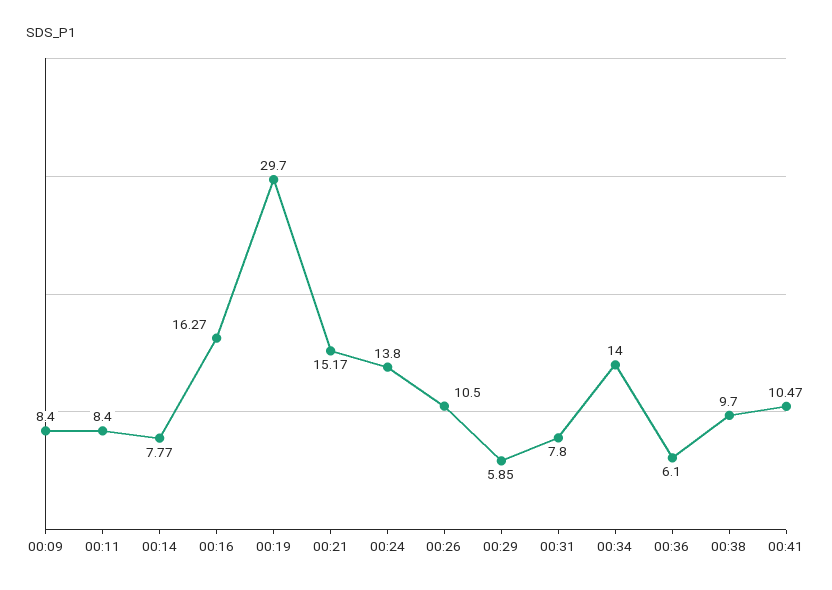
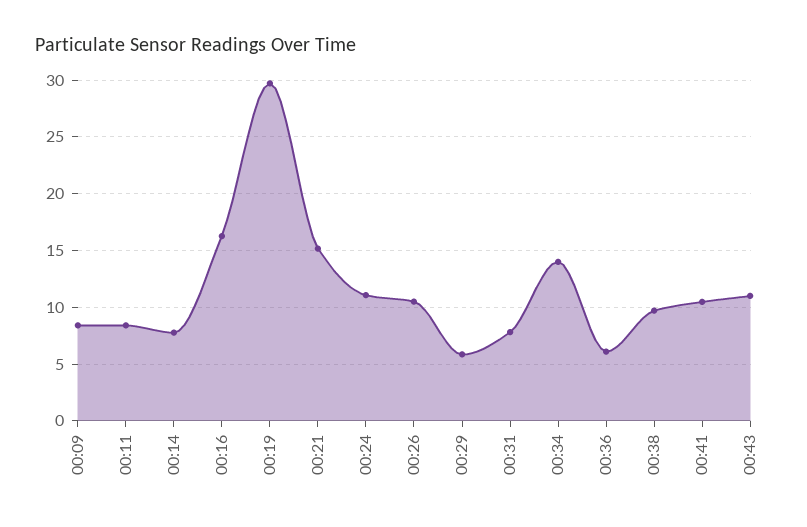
00:24: 13.8 -> 11
00:43: none -> 11

